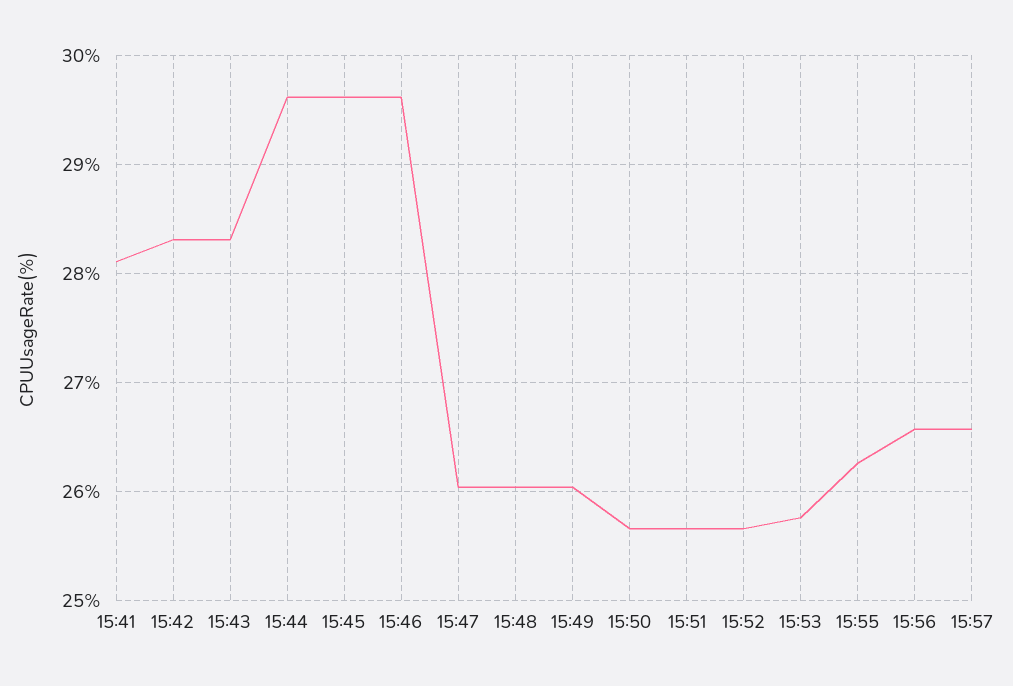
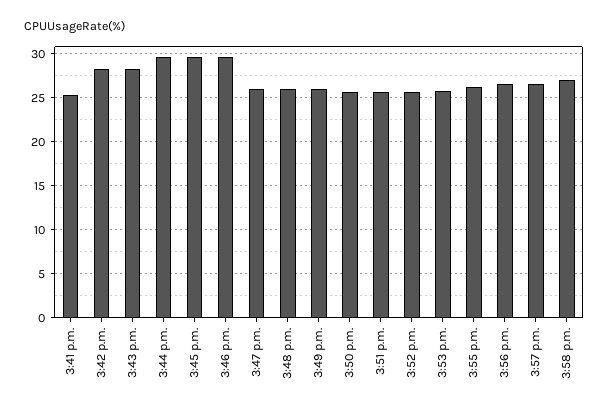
15:41: 28.1 -> 25
3:58 p.m.: none -> 27

